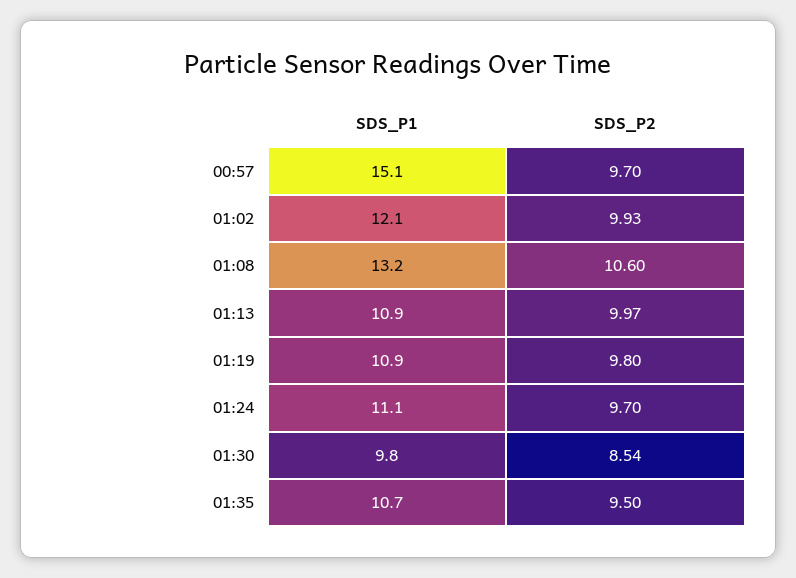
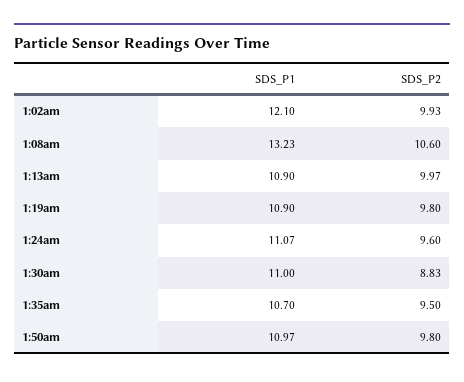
SDS_P1, 00:57: 15.1 -> none
SDS_P2, 00:57: 9.7 -> none
SDS_P2, 01:24: 9.7 -> 9.6
SDS_P1, 01:30: 9.8 -> 11
SDS_P2, 01:30: 8.54 -> 8.83
SDS_P1, 1:50am: none -> 10.97
SDS_P2, 1:50am: none -> 9.8

